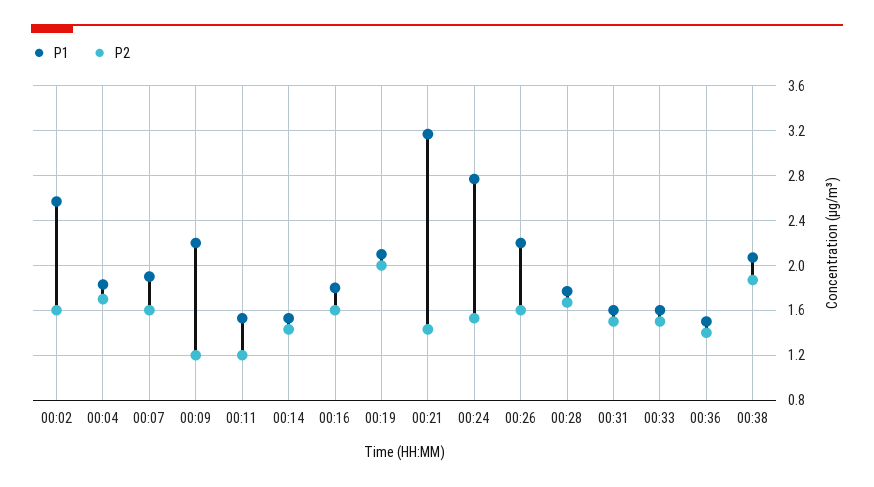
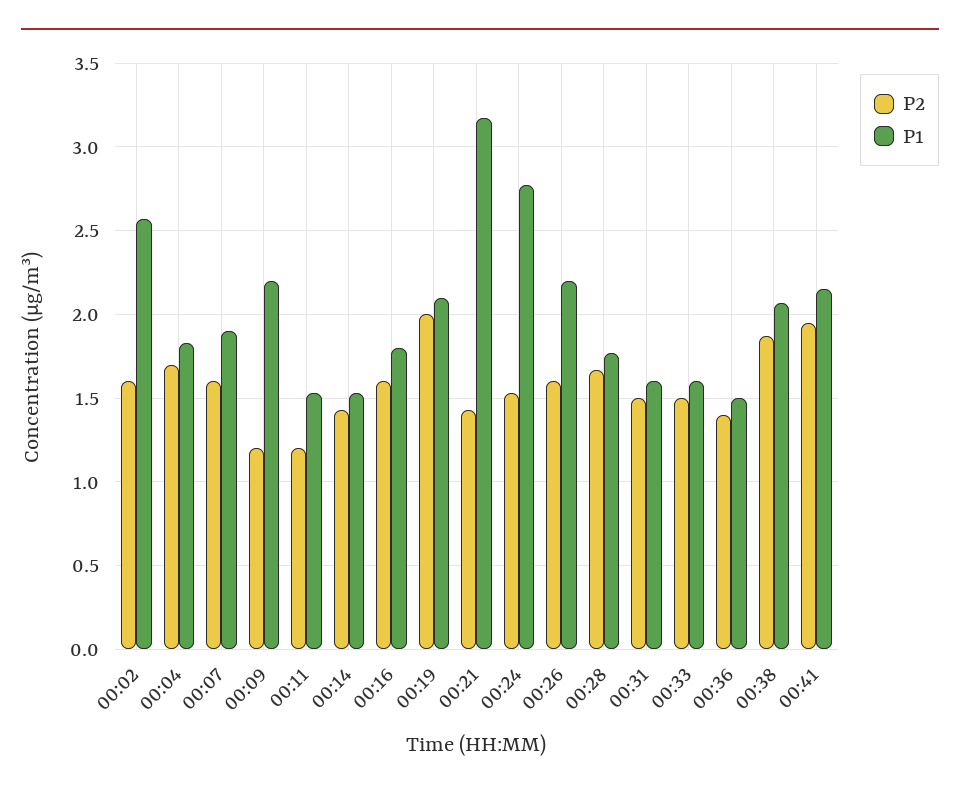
P2, 00:41: none -> 1.95
P1, 00:41: none -> 2.15

